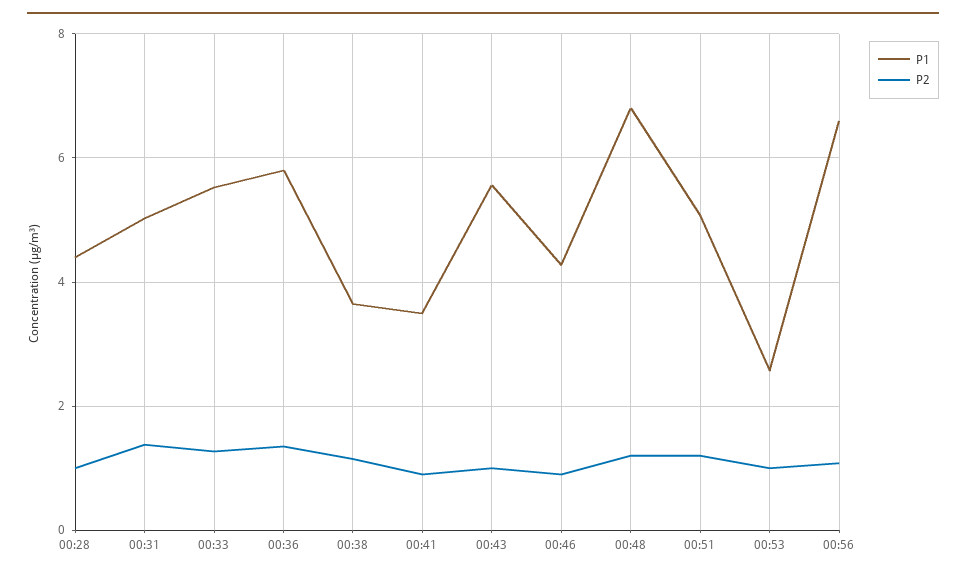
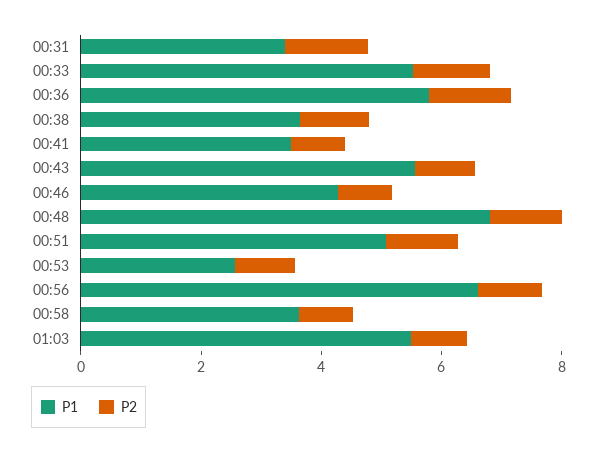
P1, 00:28: 4.4 -> none
P2, 00:28: 1 -> none
P1, 00:31: 5 -> 3.5
P1, 00:58: none -> 3.5
P2, 00:58: none -> 1
P1, 01:03: none -> 5.5
P2, 01:03: none -> 1

